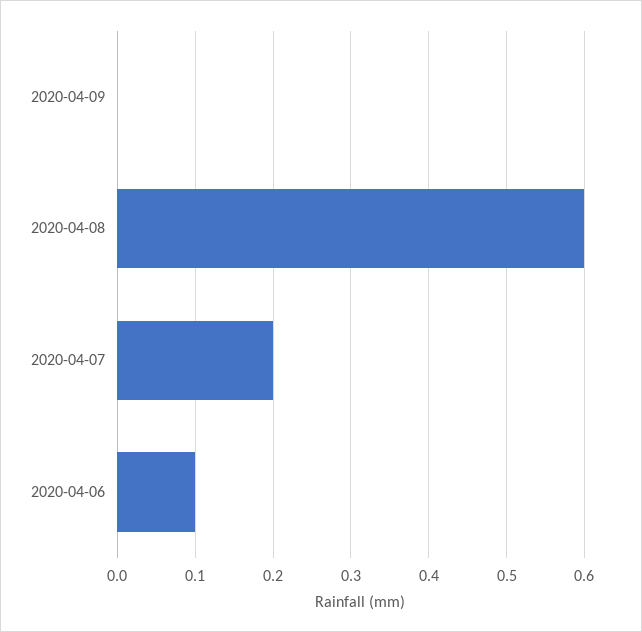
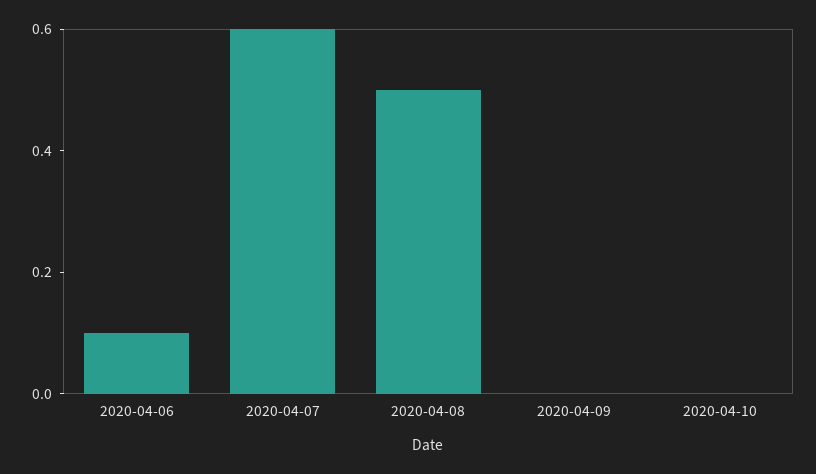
2020-04-08: 0.6 -> 0.5
2020-04-07: 0.2 -> 0.6
2020-04-10: none -> 0

